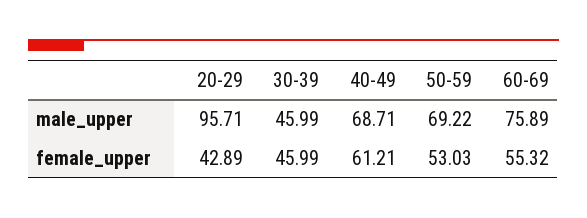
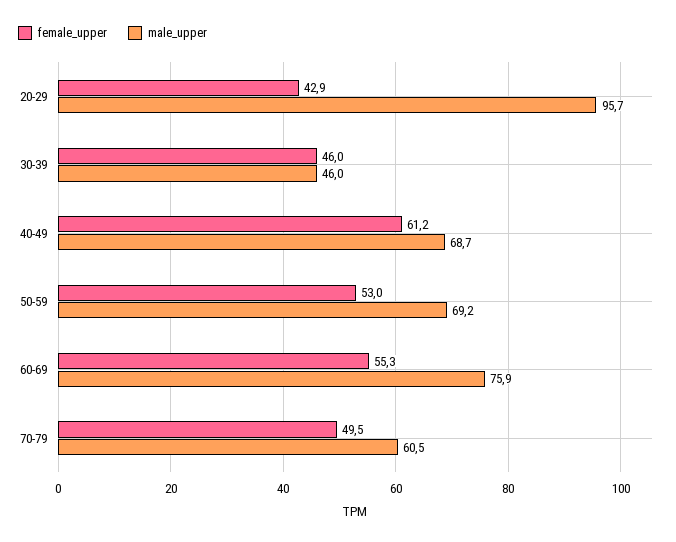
female_upper, 70-79: none -> 49.5
male_upper, 70-79: none -> 60.5

